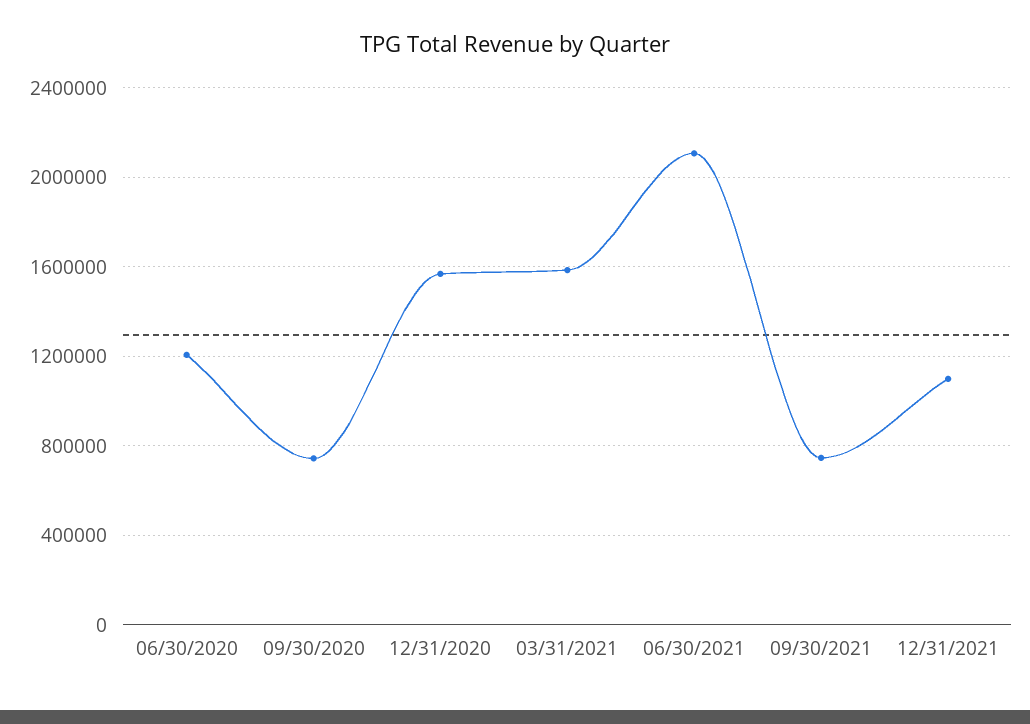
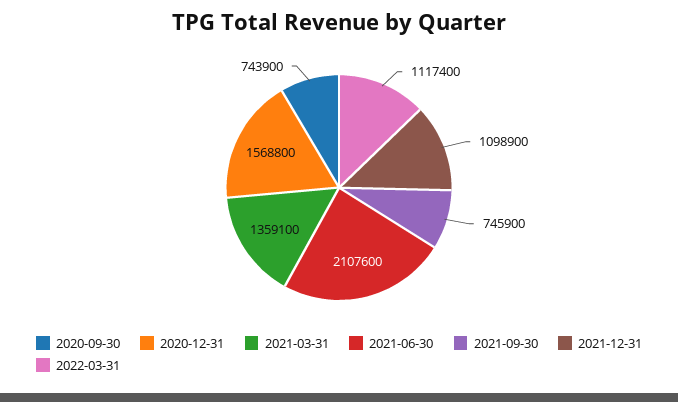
06/30/2020: 1200000 -> none
03/31/2021: 1600000 -> 1359100
2022-03-31: none -> 1117400

